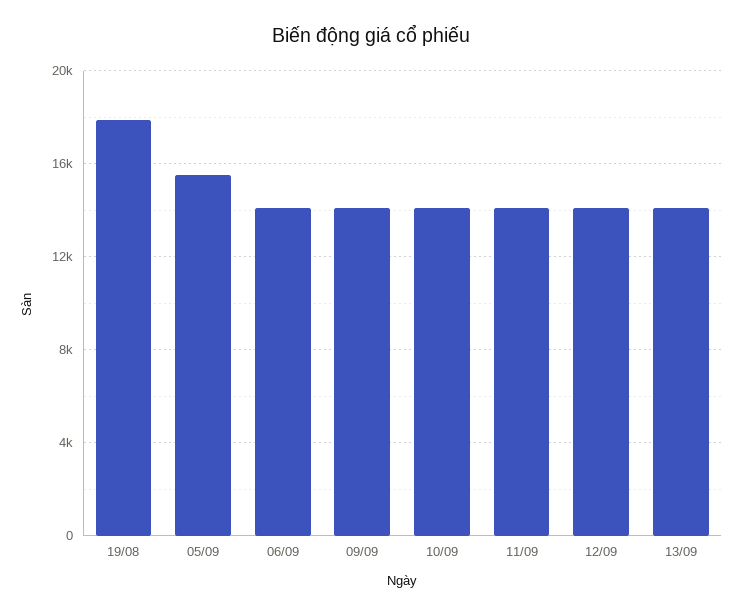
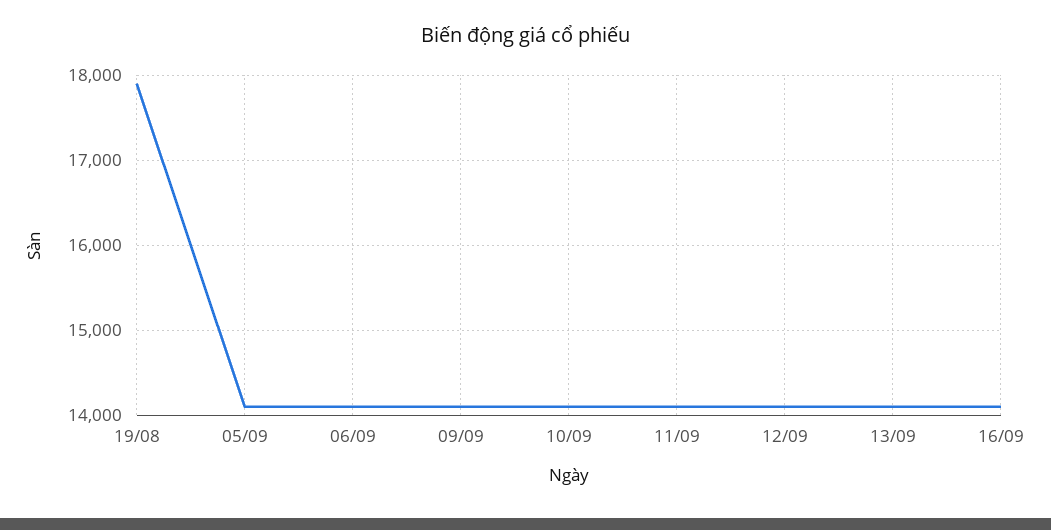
05/09: 15500 -> 14100
16/09: none -> 14100

